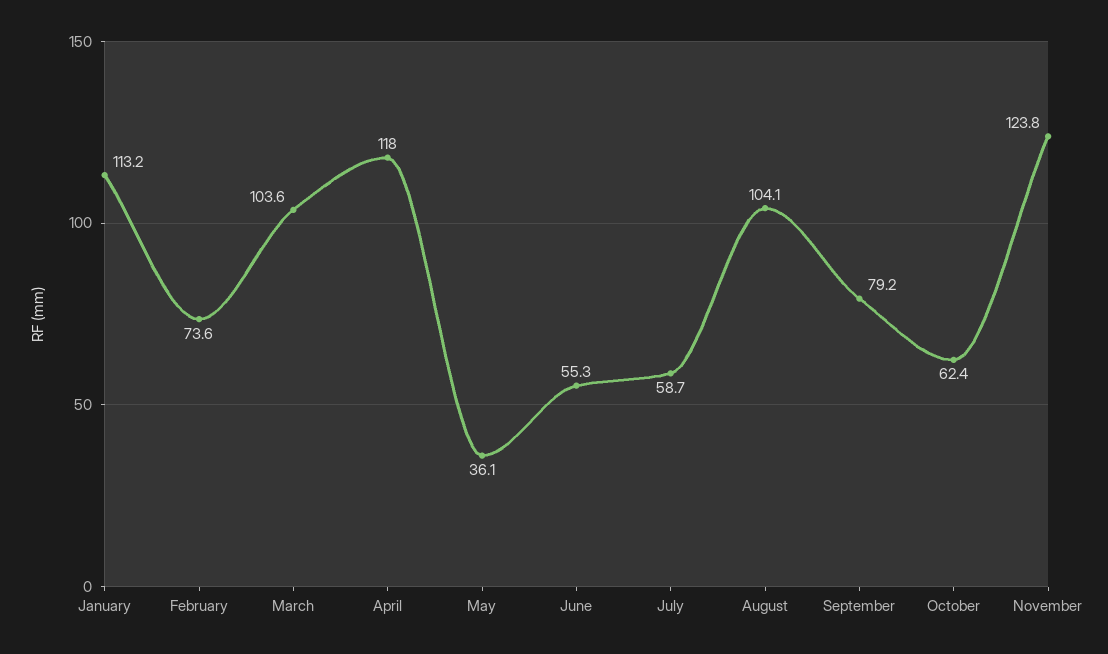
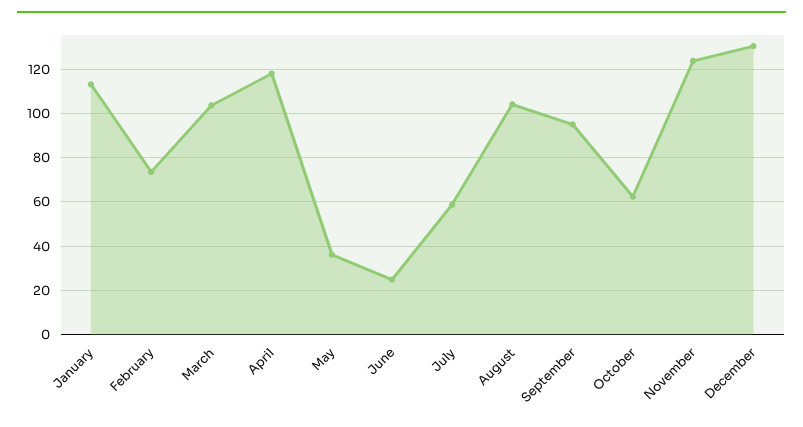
June: 55.3 -> 25
September: 79.2 -> 95
December: none -> 130

